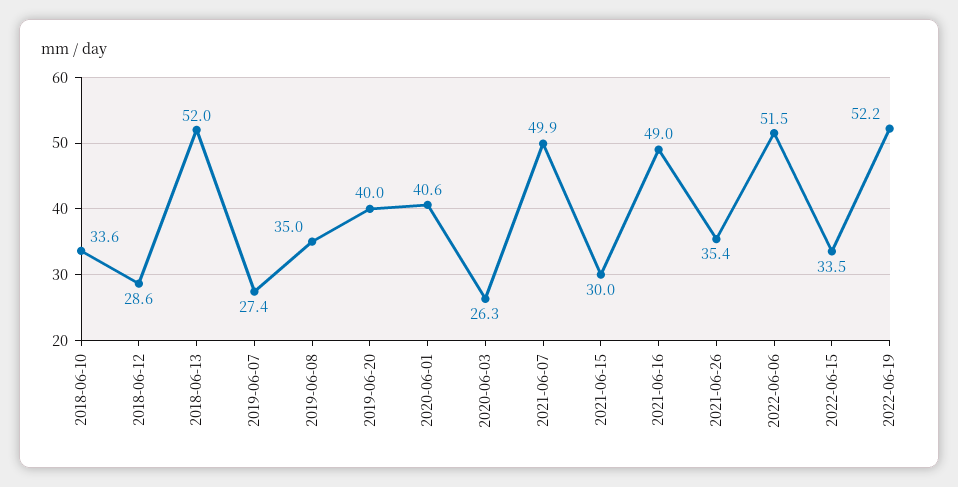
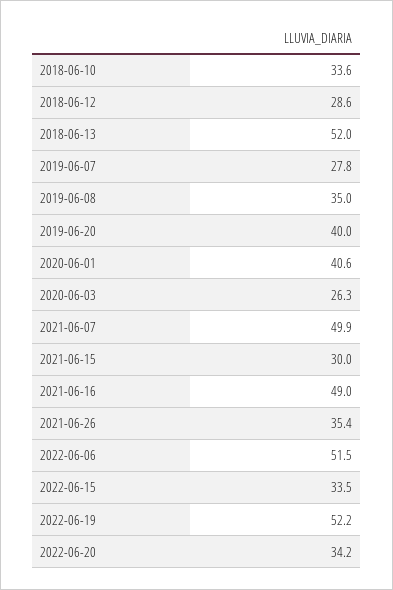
2019-06-07: 27.4 -> 27.8
2022-06-20: none -> 34.2

